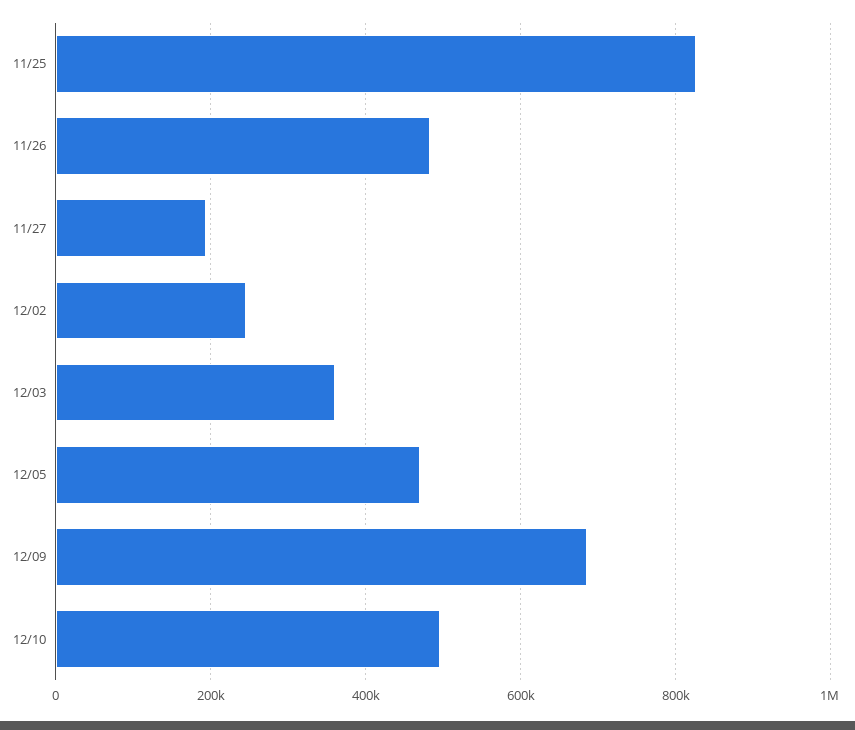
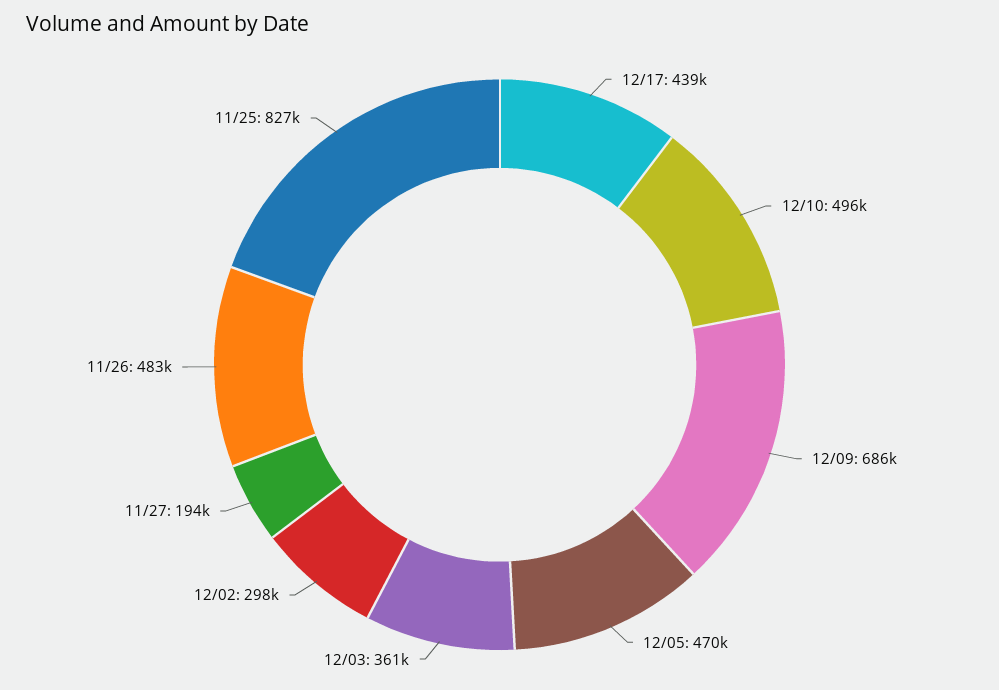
12/02: 240000 -> 298000
12/17: none -> 439000

